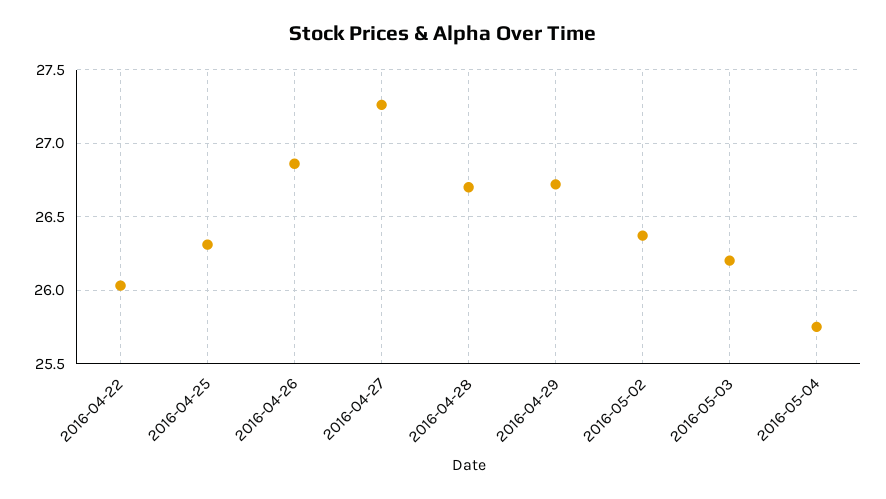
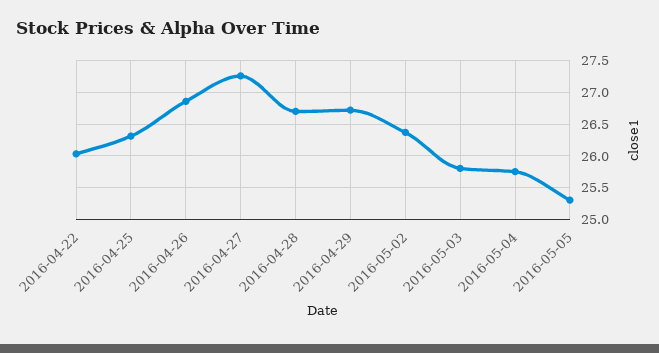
2016-05-03: 26.2 -> 25.8
2016-05-05: none -> 25.3

